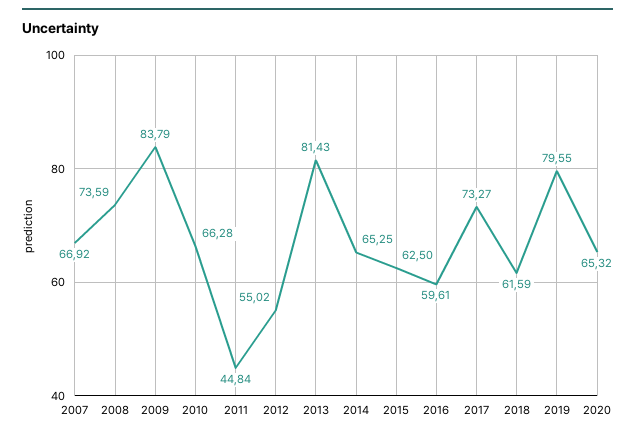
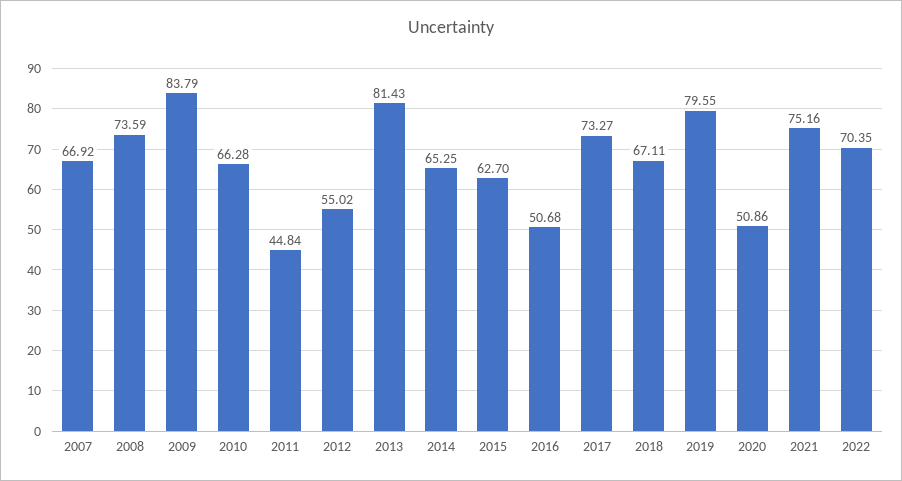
2015: 62.5 -> 62.7
2016: 59.61 -> 50.68
2018: 61.59 -> 67.11
2020: 65.32 -> 50.86
2021: none -> 75.16
2022: none -> 70.35

